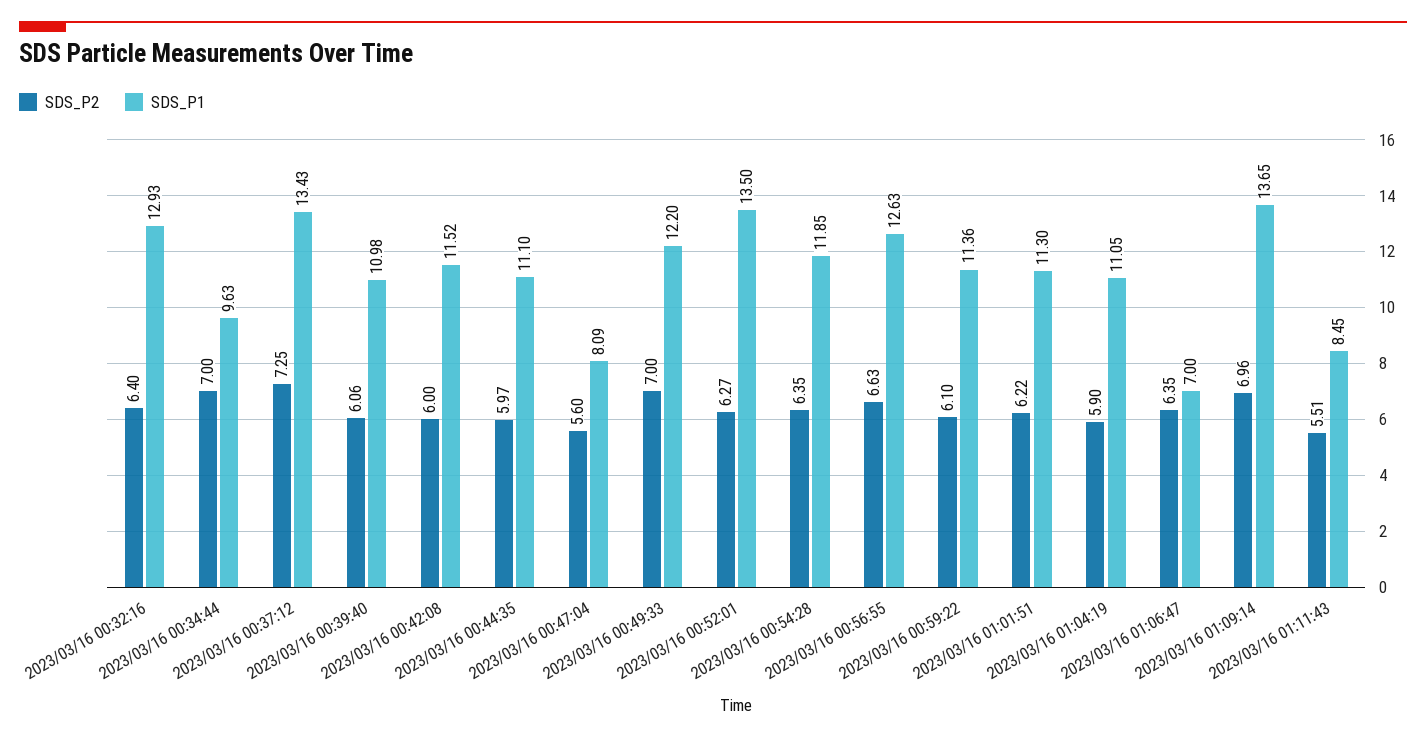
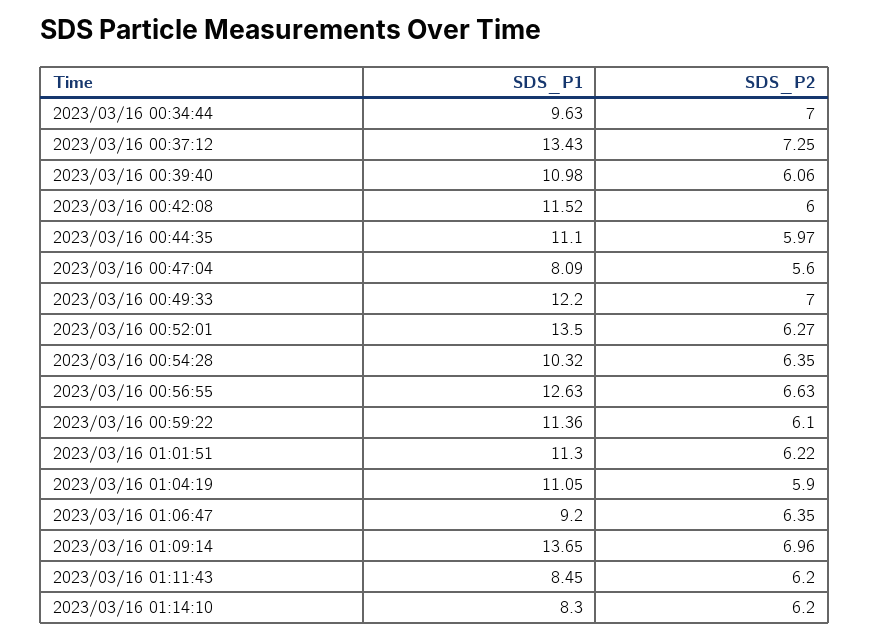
SDS_P2, 2023/03/16 00:32:16: 6.4 -> none
SDS_P1, 2023/03/16 00:32:16: 12.93 -> none
SDS_P1, 2023/03/16 00:54:28: 11.85 -> 10.32
SDS_P1, 2023/03/16 01:06:47: 7 -> 9.2
SDS_P2, 2023/03/16 01:11:43: 5.51 -> 6.2
SDS_P1, 2023/03/16 01:14:10: none -> 8.3
SDS_P2, 2023/03/16 01:14:10: none -> 6.2

